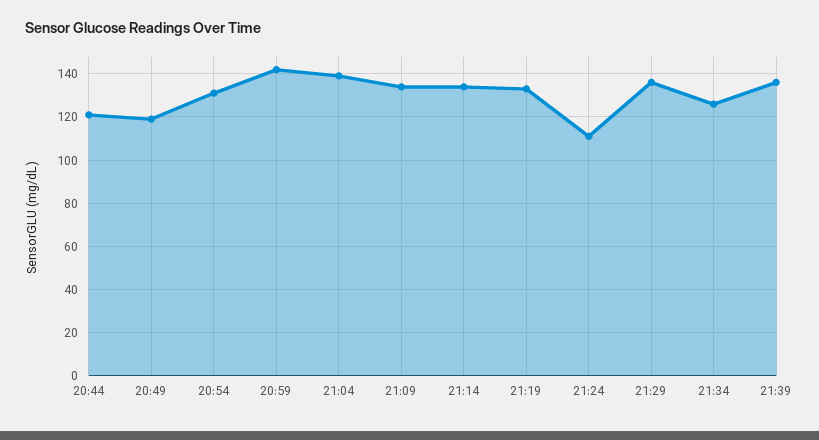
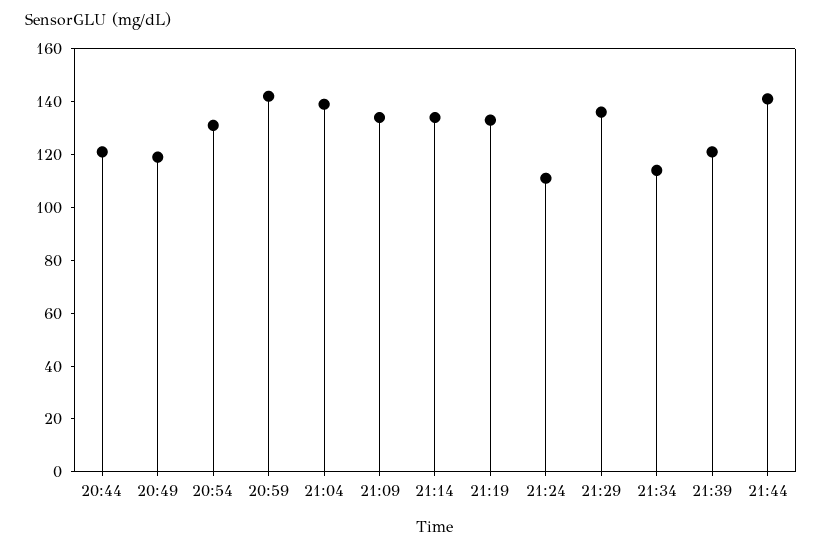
21:34: 125 -> 115
21:39: 135 -> 120
21:44: none -> 140

